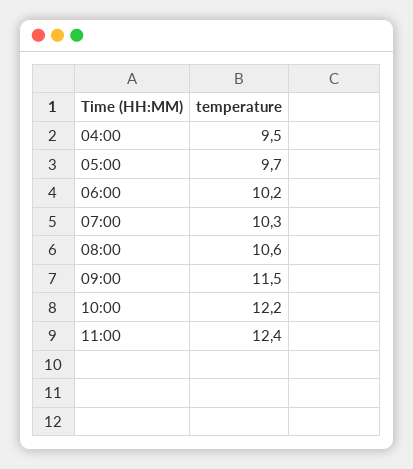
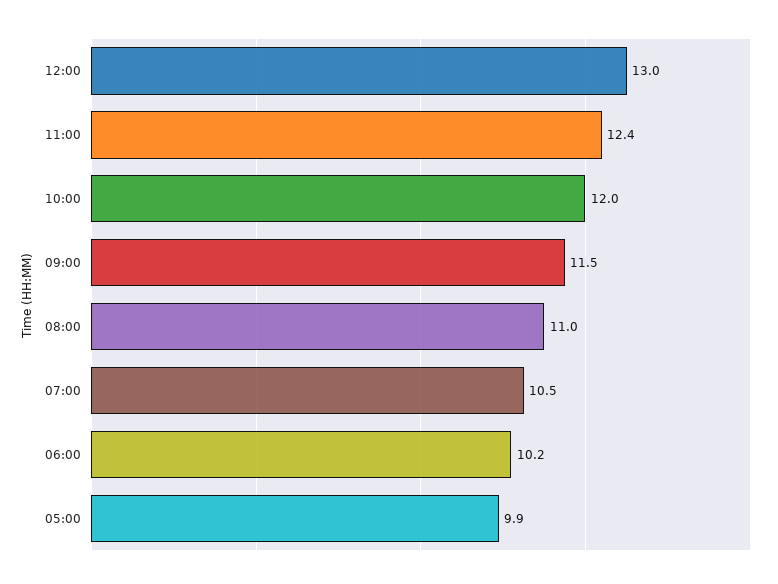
04:00: 9.5 -> none
05:00: 9.7 -> 9.9
07:00: 10.3 -> 10.5
08:00: 10.6 -> 11
10:00: 12.2 -> 12
12:00: none -> 13

